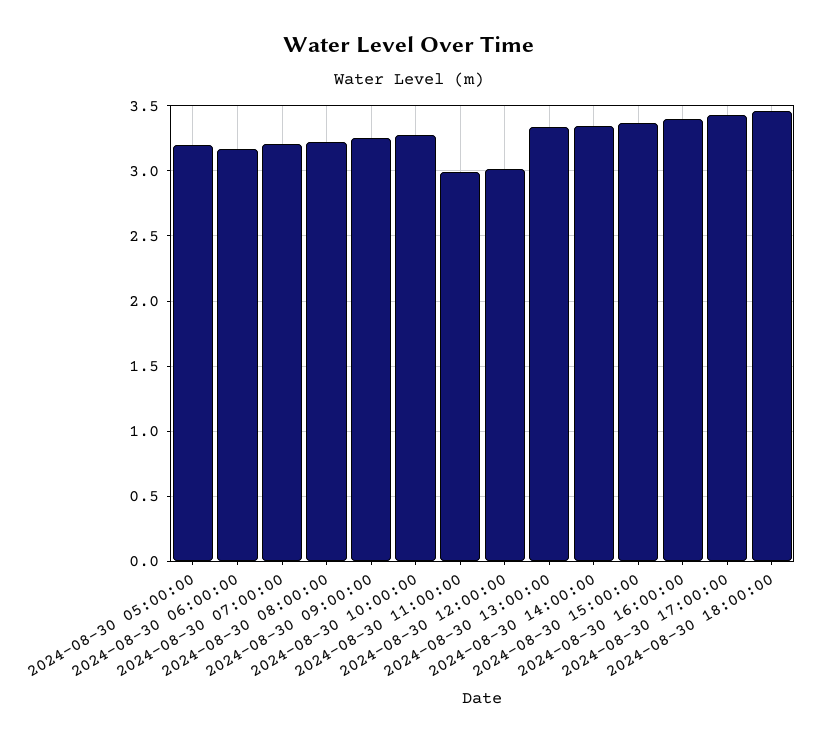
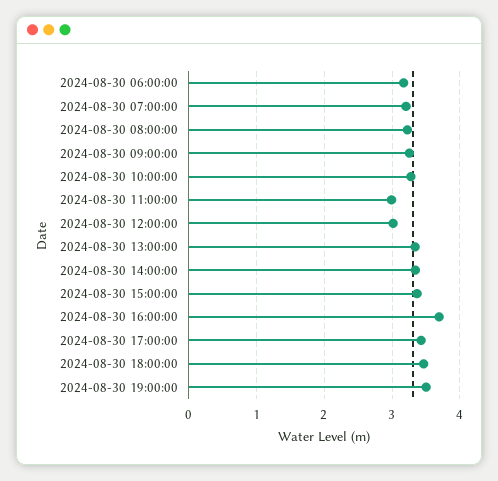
2024-08-30 05:00:00: 3.2 -> none
2024-08-30 16:00:00: 3.4 -> 3.7
2024-08-30 19:00:00: none -> 3.5

